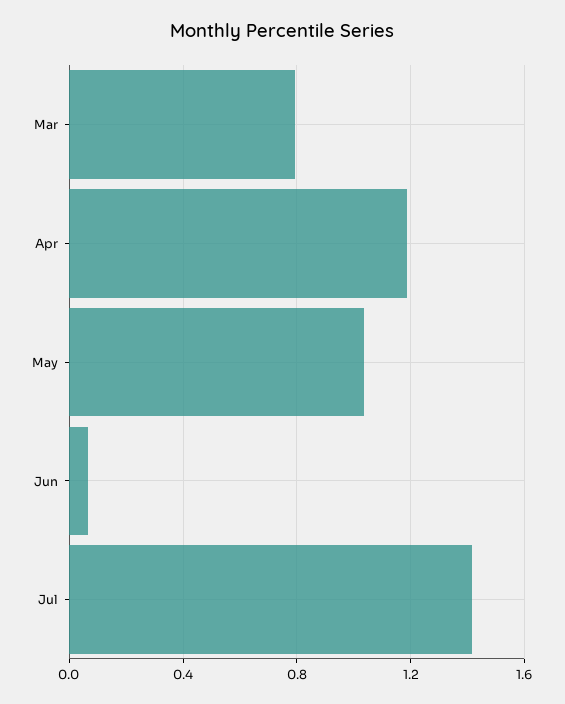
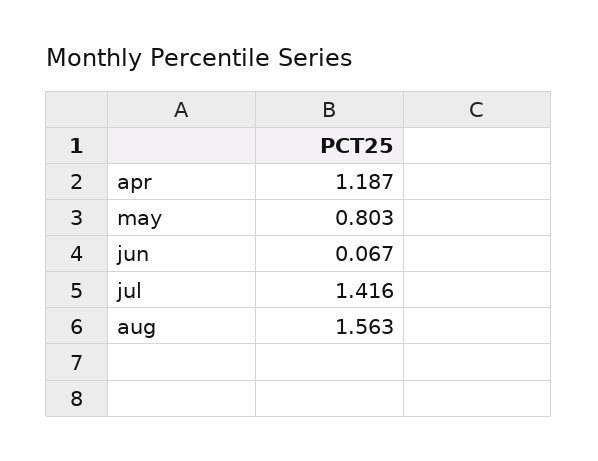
Mar: 0.8 -> none
May: 1.05 -> 0.803
aug: none -> 1.563

